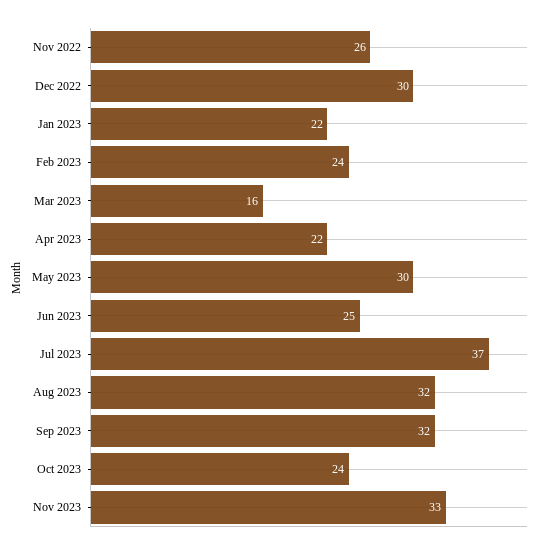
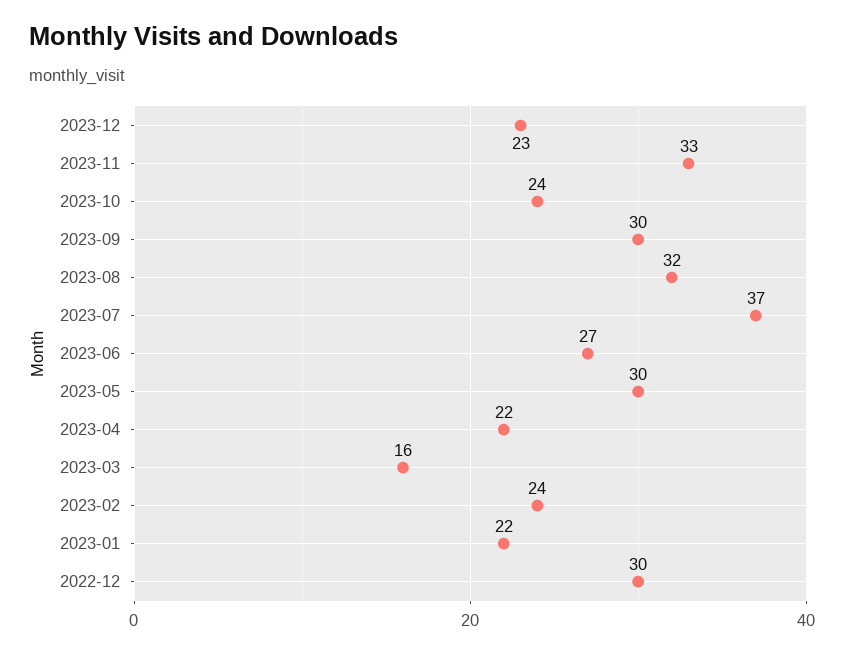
Nov 2022: 26 -> none
Jun 2023: 25 -> 27
Sep 2023: 32 -> 30
2023-12: none -> 23

